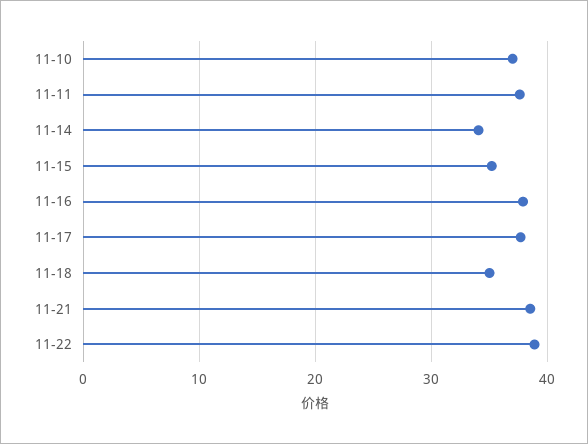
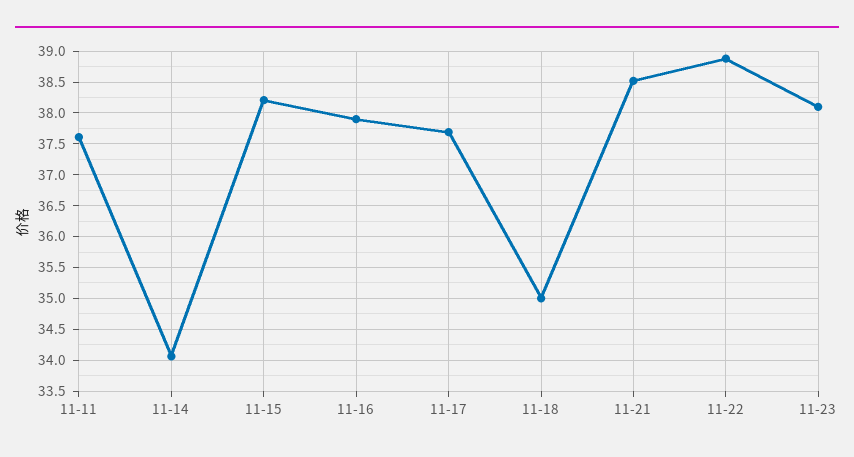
11-10: 37 -> none
11-15: 35 -> 38.2
11-23: none -> 38.1

